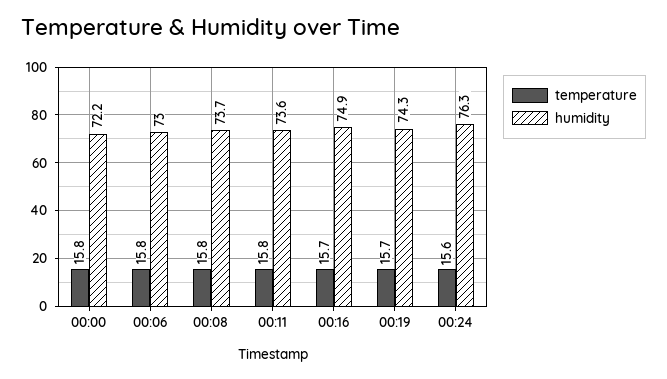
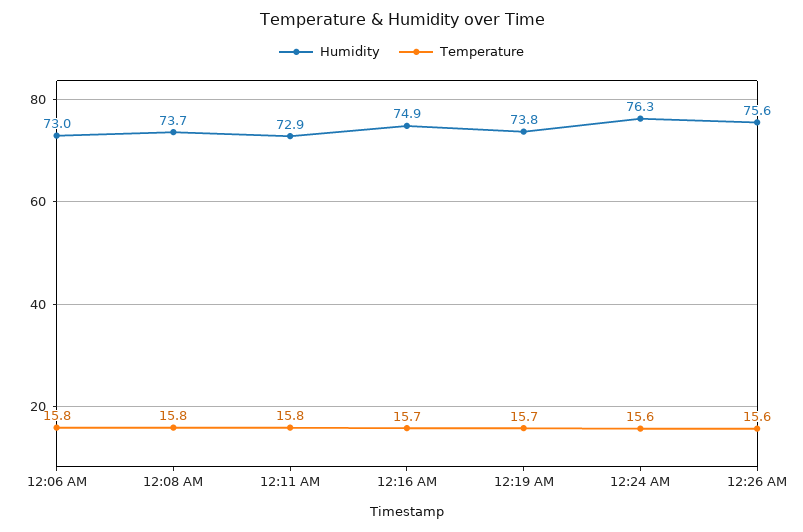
temperature, 00:00: 15.8 -> none
humidity, 00:00: 72.2 -> none
humidity, 00:11: 73.6 -> 72.9
humidity, 00:19: 74.3 -> 73.8
humidity, 12:26 AM: none -> 75.6
temperature, 12:26 AM: none -> 15.6

